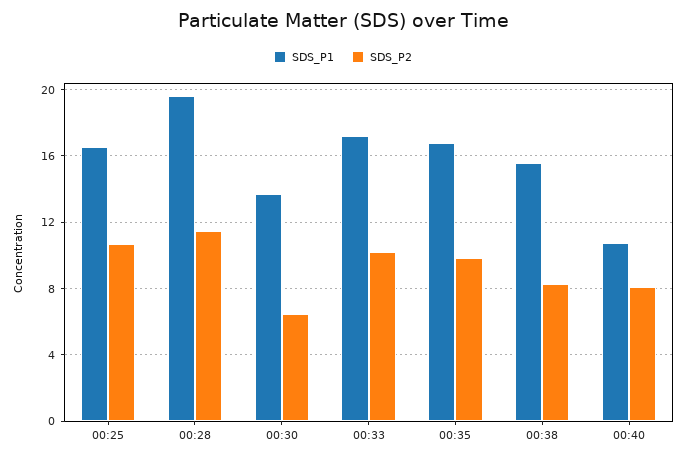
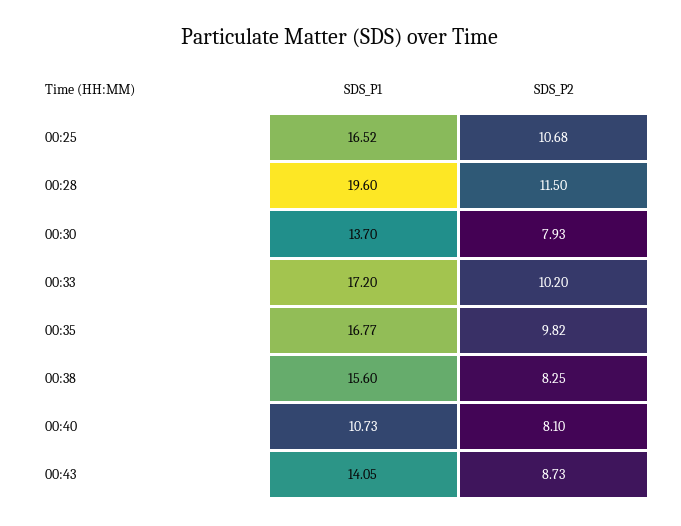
SDS_P2, 00:30: 6.5 -> 7.93
SDS_P1, 00:43: none -> 14.05
SDS_P2, 00:43: none -> 8.73

